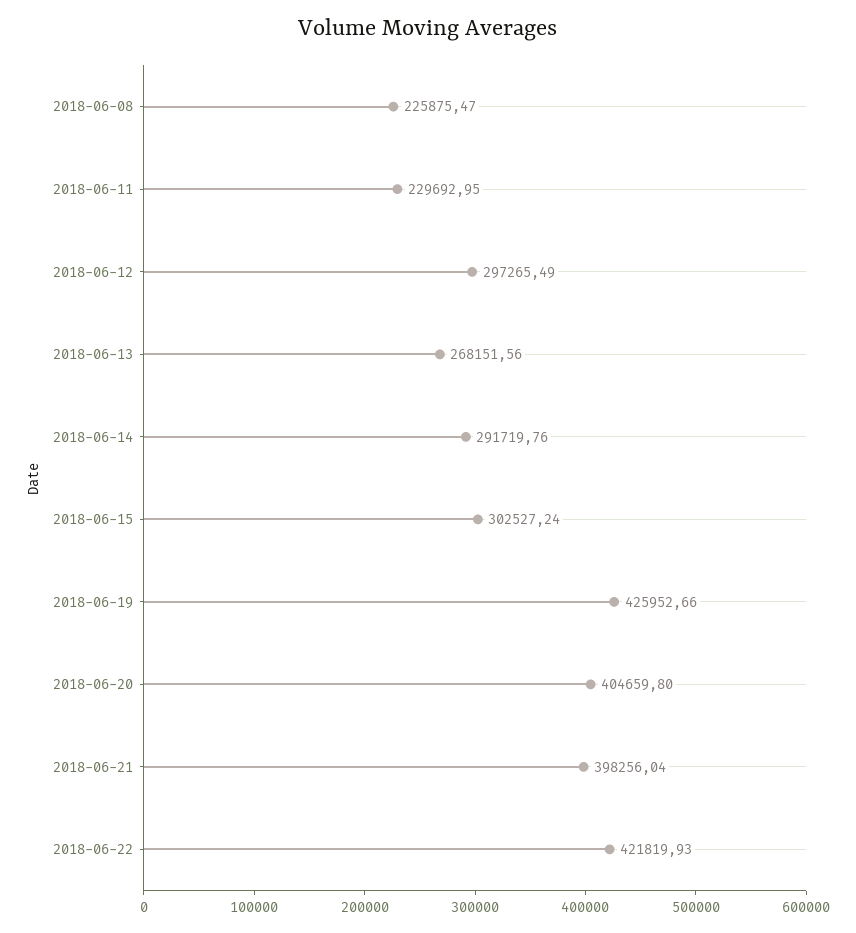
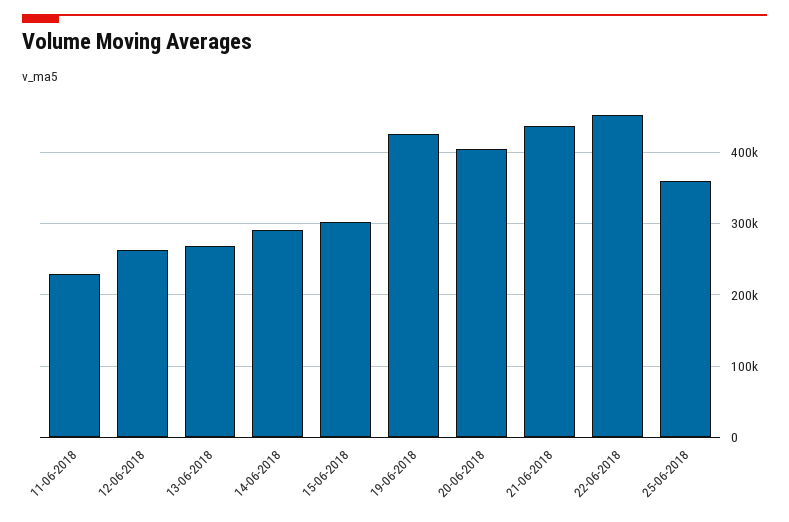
2018-06-08: 225875.47 -> none
2018-06-12: 297265.49 -> 260000
2018-06-21: 398256.04 -> 440000
2018-06-22: 421819.93 -> 450000
25-06-2018: none -> 360000

